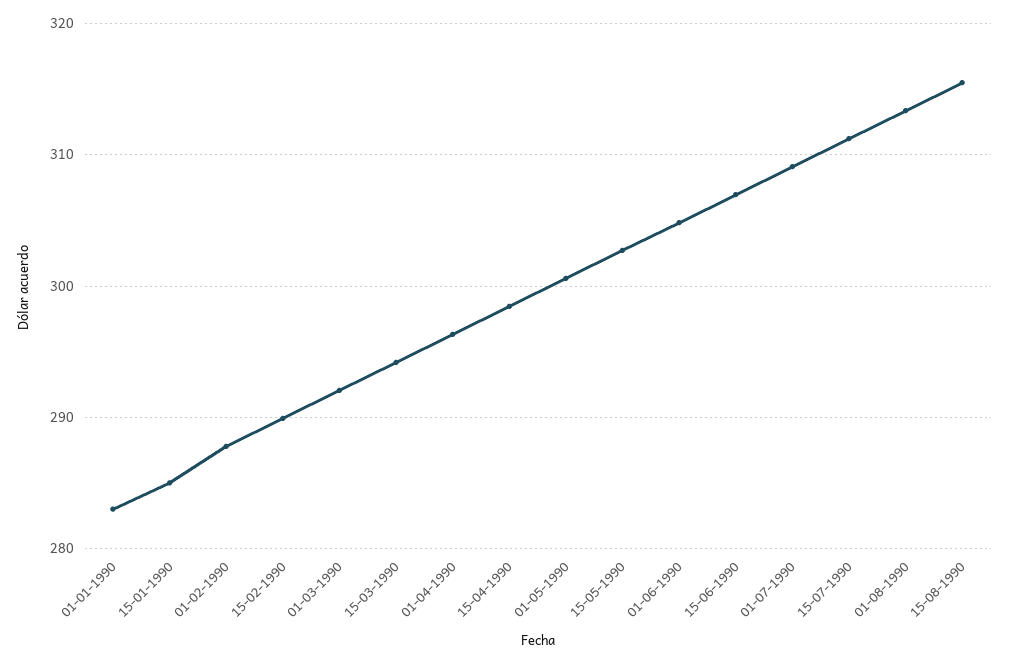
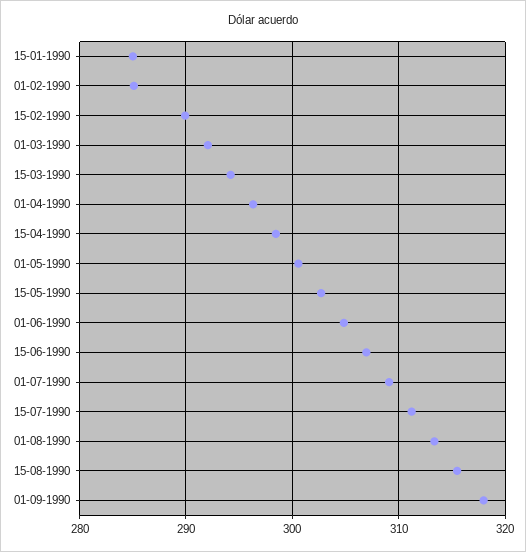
01-01-1990: 283 -> none
01-02-1990: 288 -> 285
01-09-1990: none -> 318

